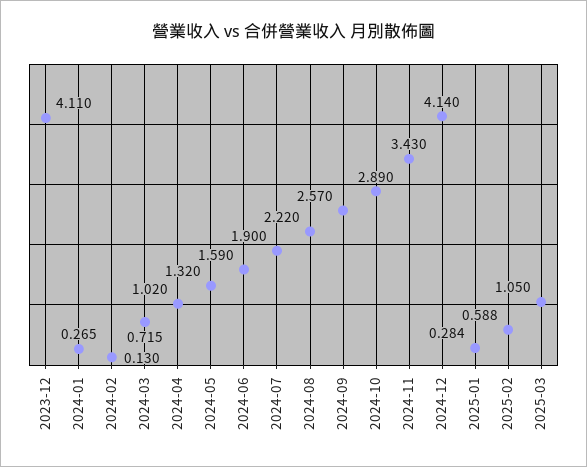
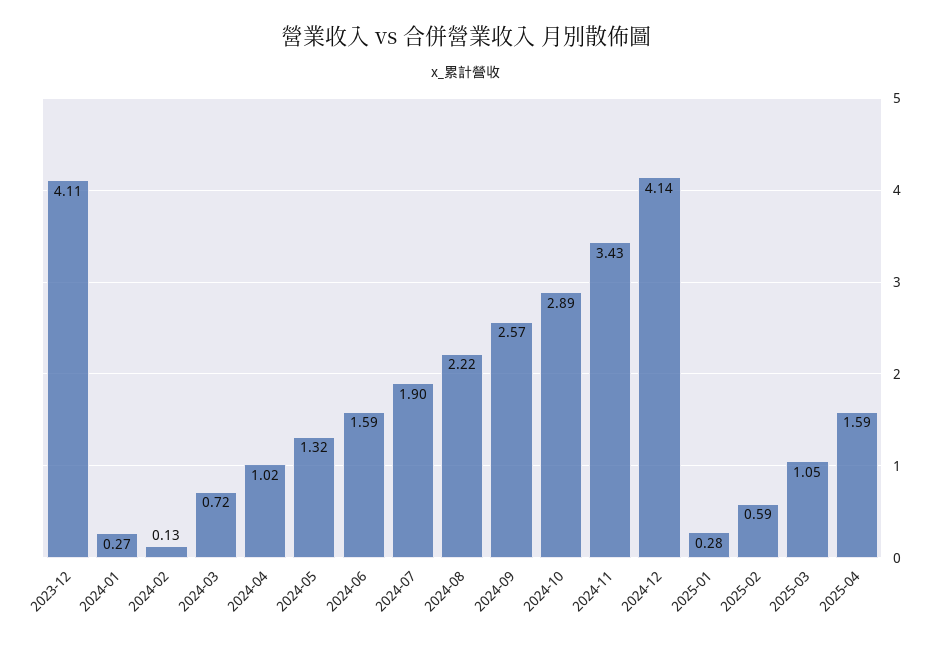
2025-04: none -> 1.59

